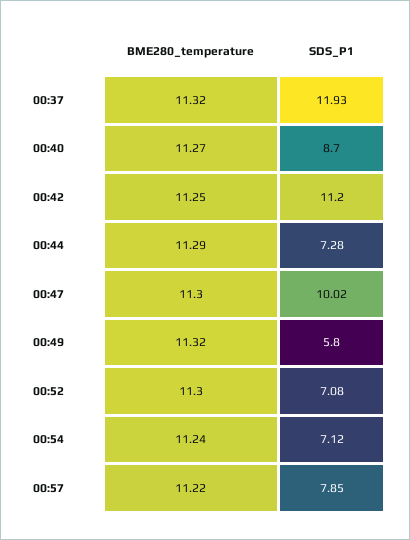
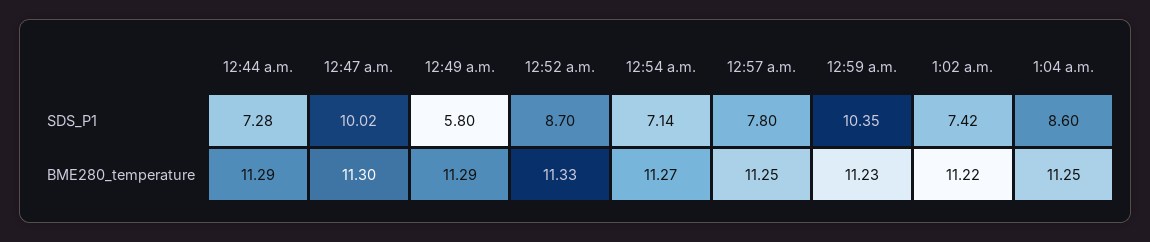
BME280_temperature, 00:37: 11.32 -> none
SDS_P1, 00:37: 11.93 -> none
BME280_temperature, 00:40: 11.27 -> none
SDS_P1, 00:40: 8.7 -> none
BME280_temperature, 00:42: 11.25 -> none
SDS_P1, 00:42: 11.2 -> none
BME280_temperature, 00:49: 11.32 -> 11.29
BME280_temperature, 00:52: 11.3 -> 11.33
SDS_P1, 00:52: 7.08 -> 8.7
BME280_temperature, 00:54: 11.24 -> 11.27
SDS_P1, 00:54: 7.12 -> 7.14
BME280_temperature, 00:57: 11.22 -> 11.25
SDS_P1, 00:57: 7.85 -> 7.8
SDS_P1, 12:59 a.m.: none -> 10.35
SDS_P1, 1:02 a.m.: none -> 7.42
SDS_P1, 1:04 a.m.: none -> 8.6
BME280_temperature, 12:59 a.m.: none -> 11.23
BME280_temperature, 1:02 a.m.: none -> 11.22
BME280_temperature, 1:04 a.m.: none -> 11.25

